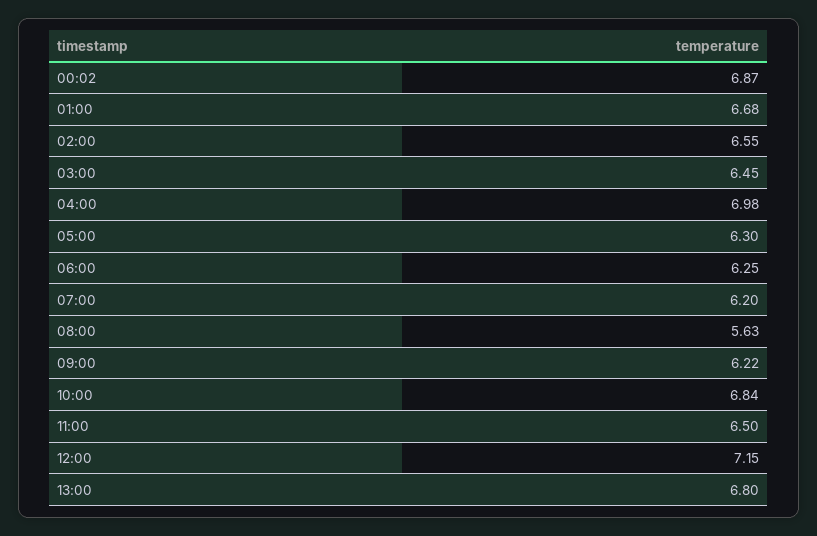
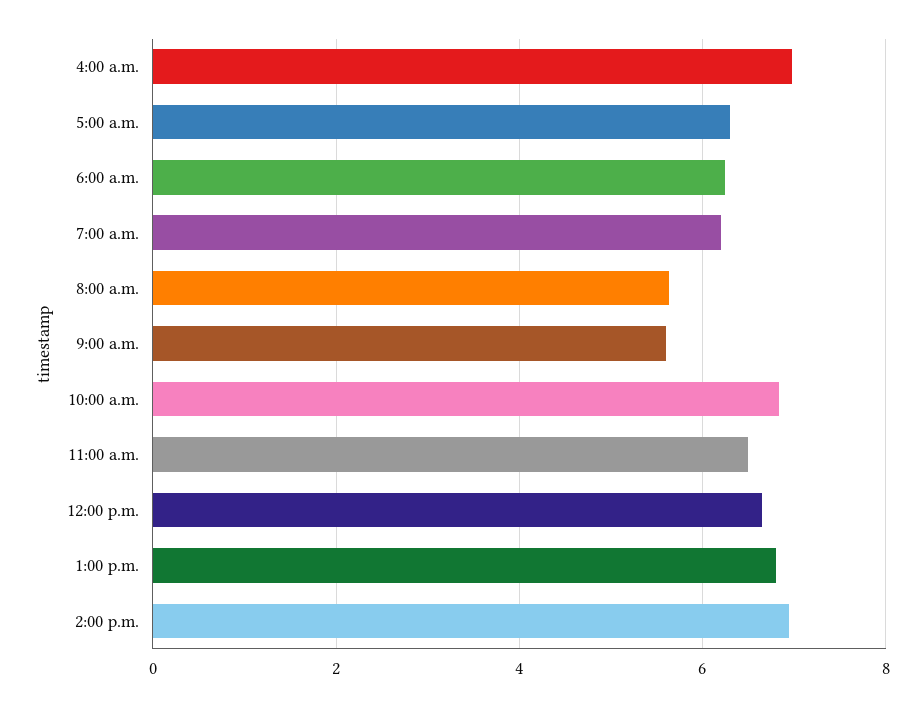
00:02: 6.87 -> none
01:00: 6.68 -> none
02:00: 6.55 -> none
03:00: 6.45 -> none
09:00: 6.22 -> 5.6
12:00: 7.15 -> 6.6
2:00 p.m.: none -> 7

